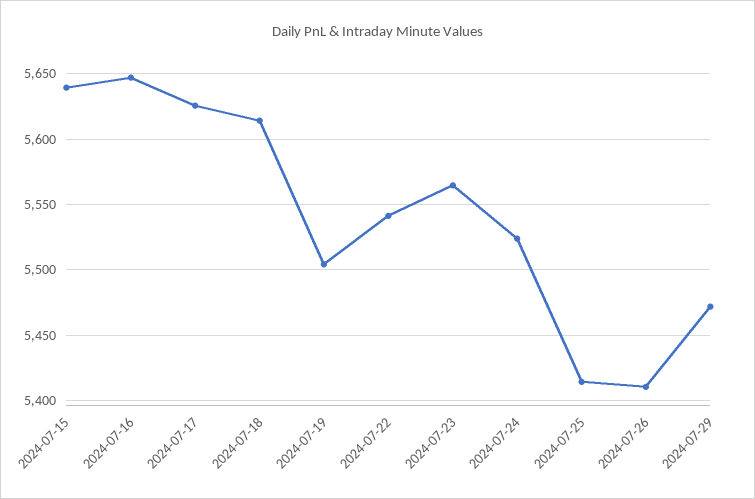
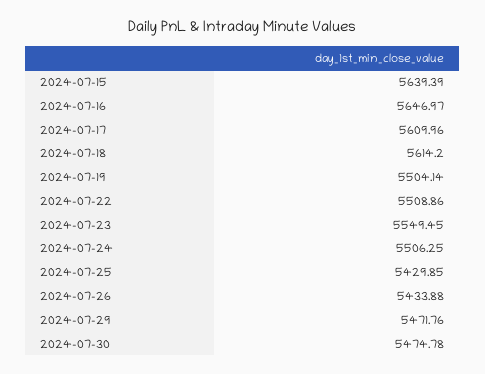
2024-07-17: 5625 -> 5609.96
2024-07-22: 5540 -> 5508.86
2024-07-23: 5565 -> 5549.45
2024-07-24: 5525 -> 5506.25
2024-07-25: 5415 -> 5429.85
2024-07-26: 5410 -> 5433.88
2024-07-30: none -> 5474.78

